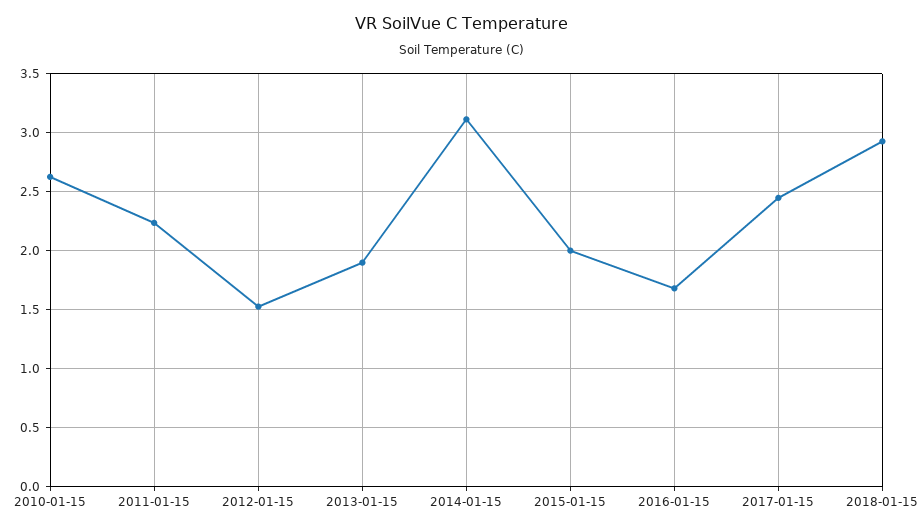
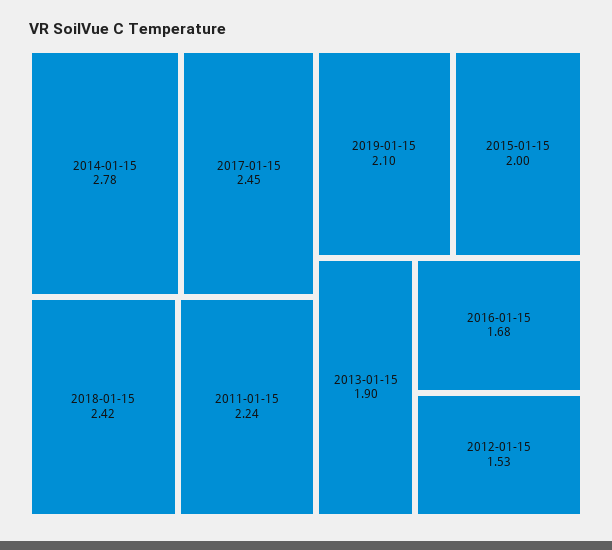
2010-01-15: 2.6 -> none
2014-01-15: 3.1 -> 2.78
2018-01-15: 2.9 -> 2.42
2019-01-15: none -> 2.1

